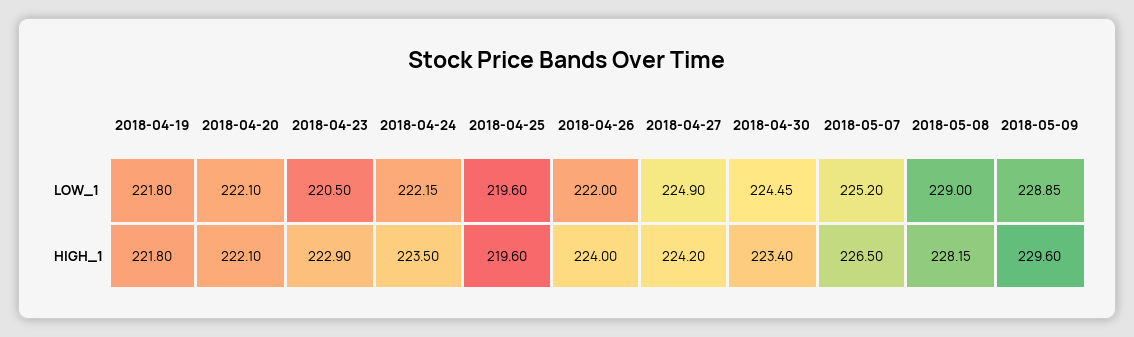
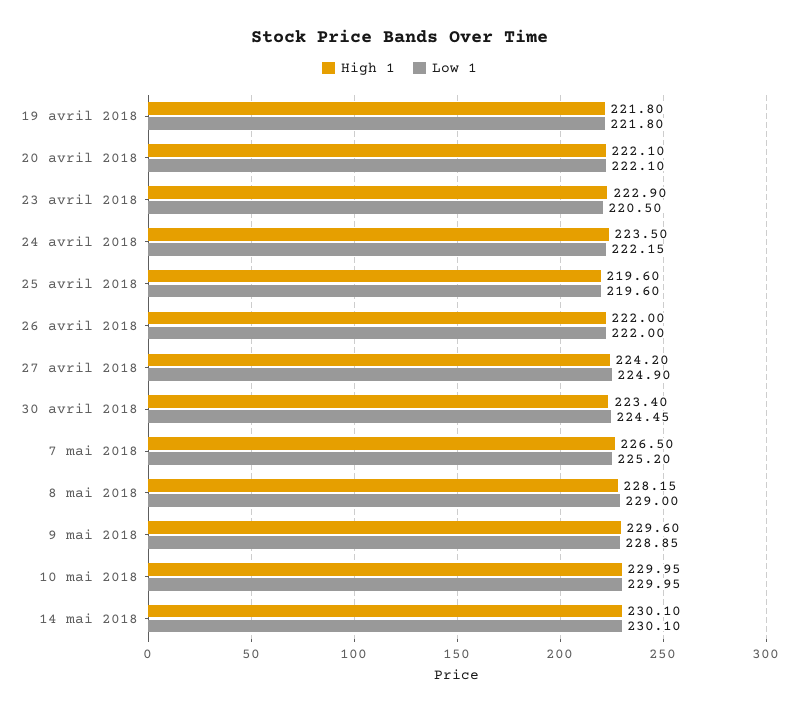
HIGH_1, 2018-04-26: 224 -> 222
HIGH_1, 10 mai 2018: none -> 229.95
LOW_1, 10 mai 2018: none -> 229.95
HIGH_1, 14 mai 2018: none -> 230.1
LOW_1, 14 mai 2018: none -> 230.1

